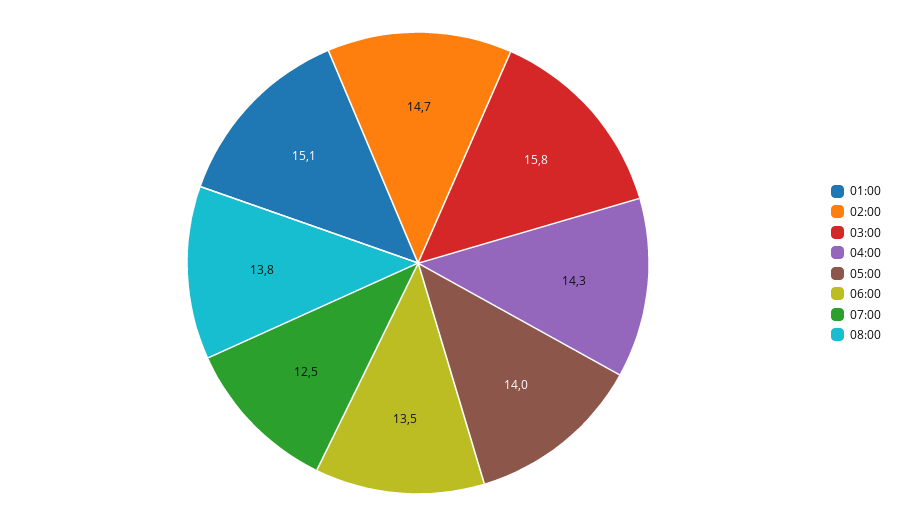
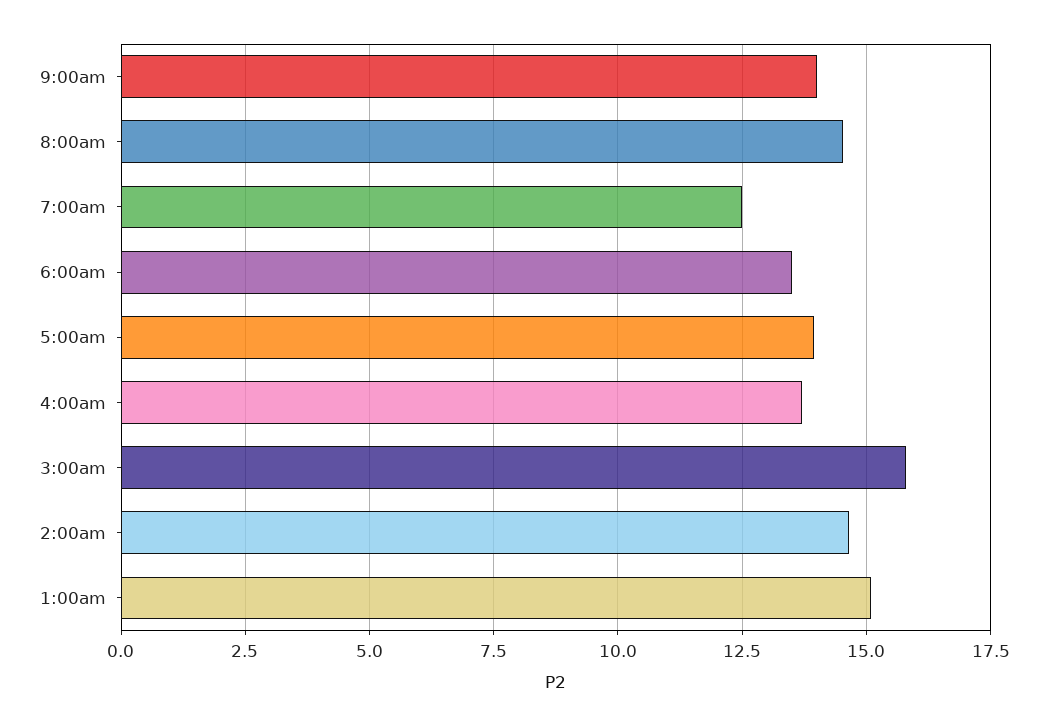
04:00: 14.3 -> 13.75
08:00: 13.8 -> 14.5
9:00am: none -> 14

